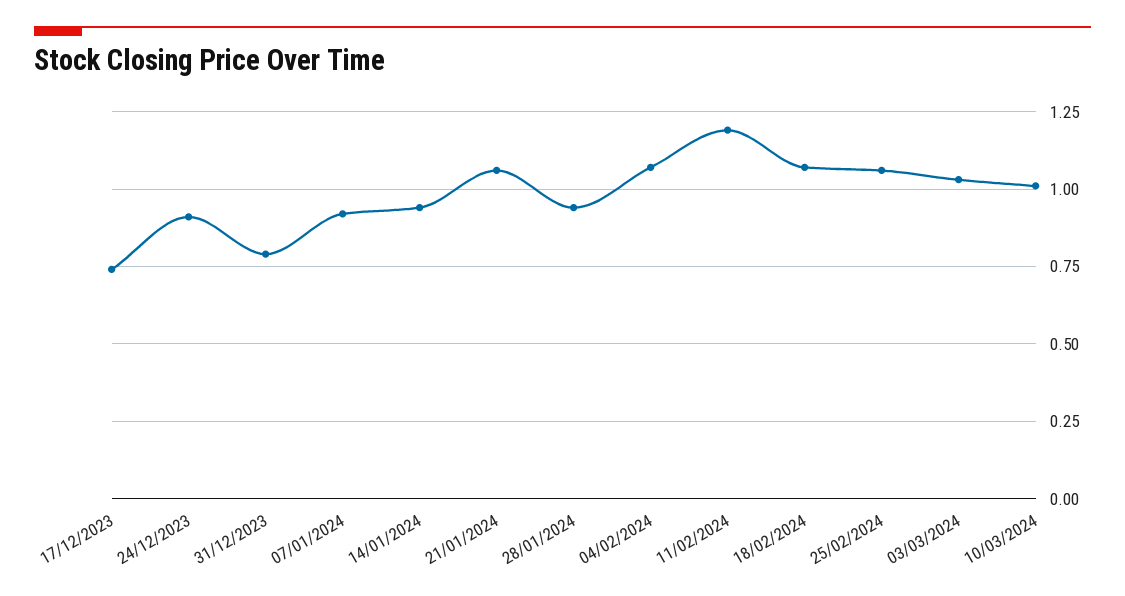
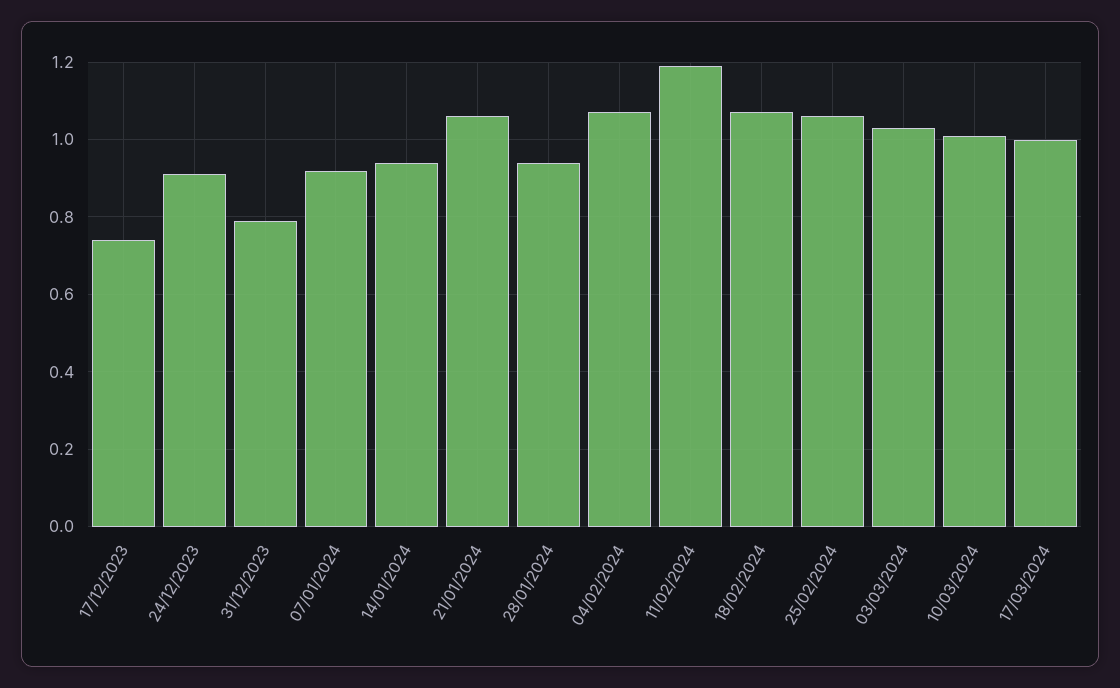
17/03/2024: none -> 1

